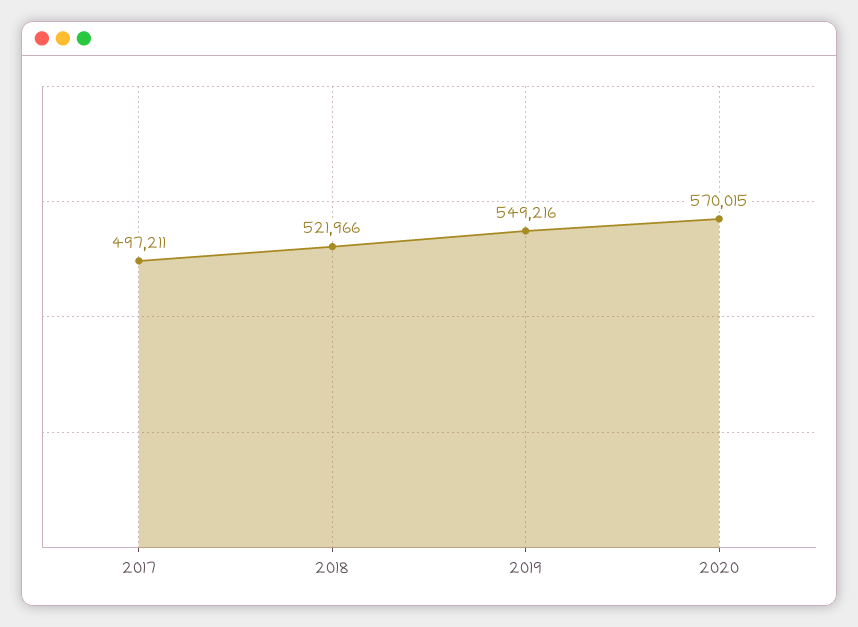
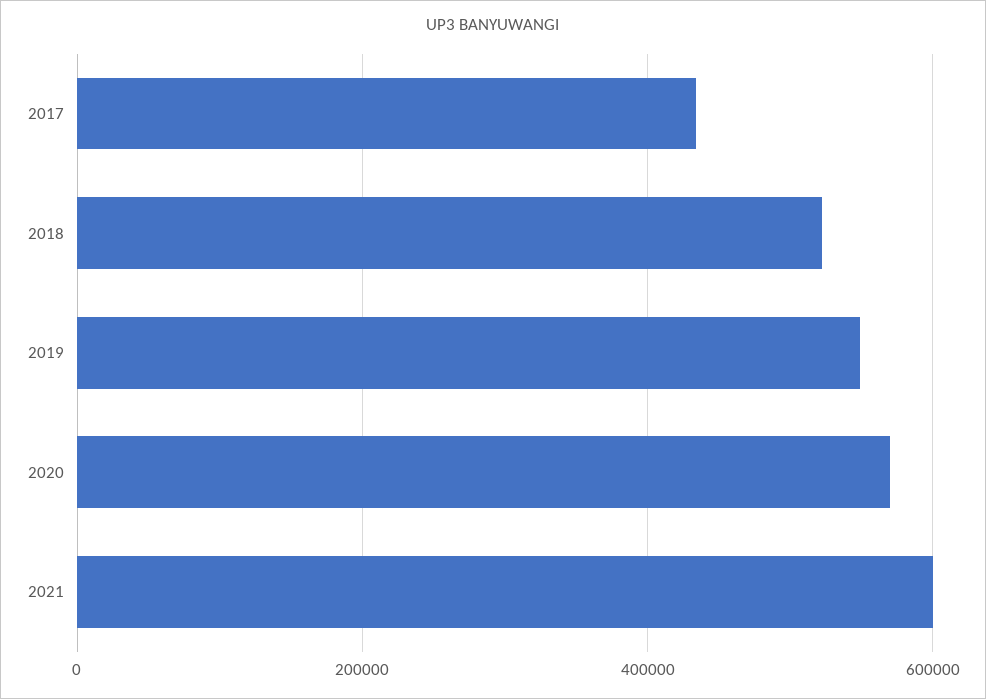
2017: 497211 -> 440000
2021: none -> 600000

